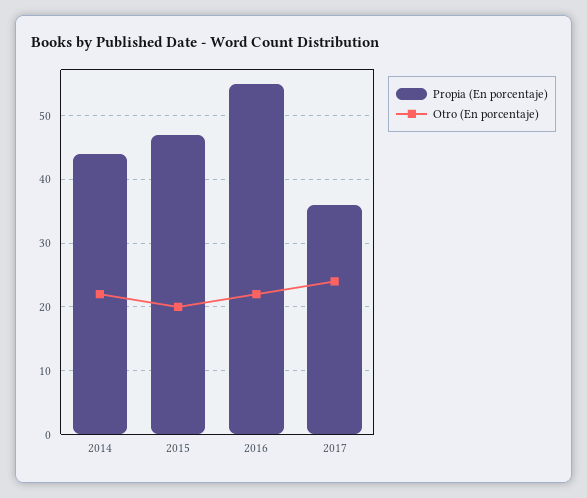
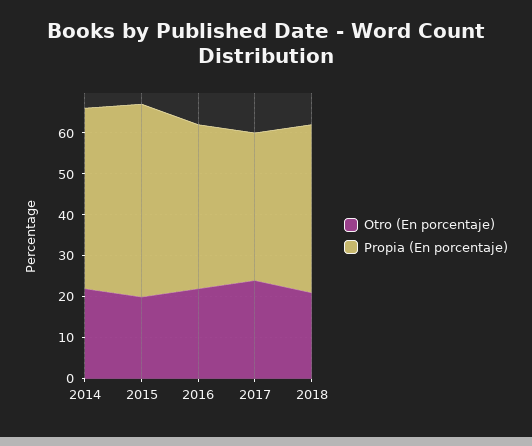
Propia (En porcentaje), 2016: 55 -> 40
Otro (En porcentaje), 2018: none -> 20
Propia (En porcentaje), 2018: none -> 40

